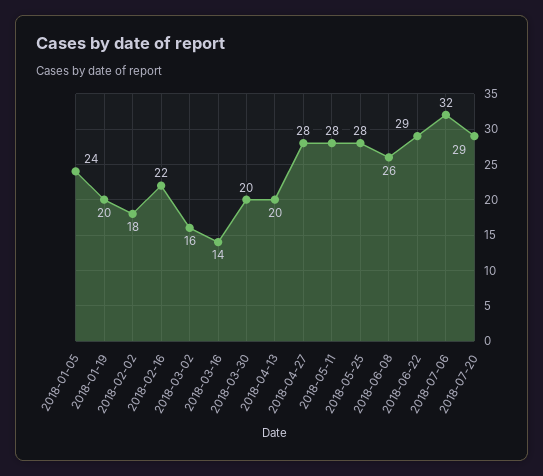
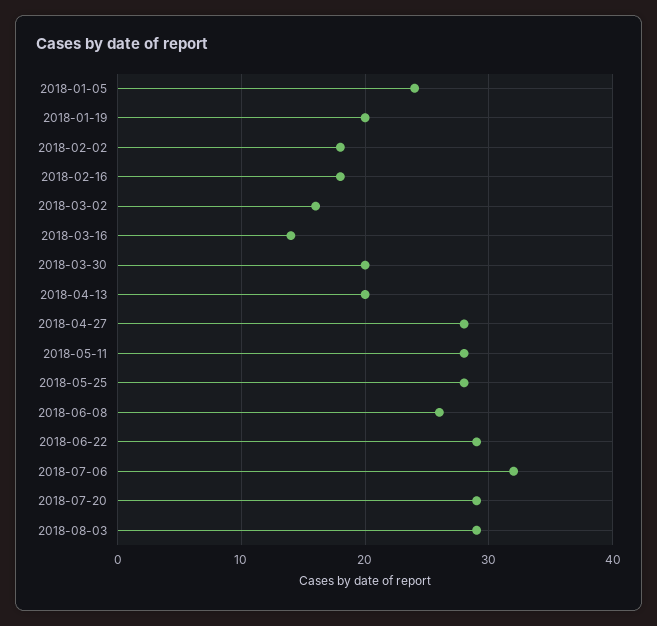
2018-02-16: 22 -> 18
2018-08-03: none -> 29

